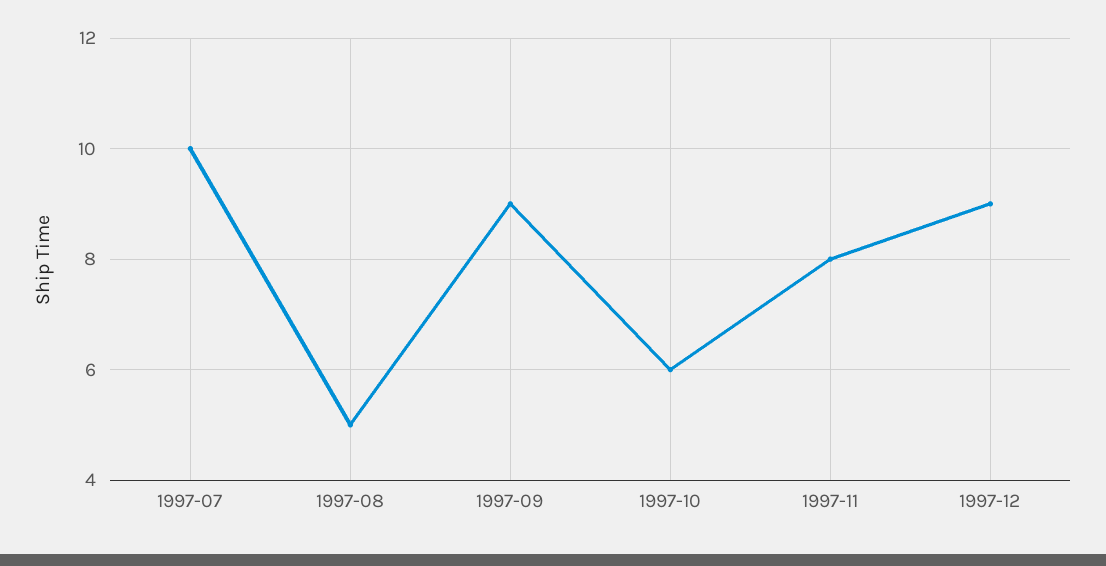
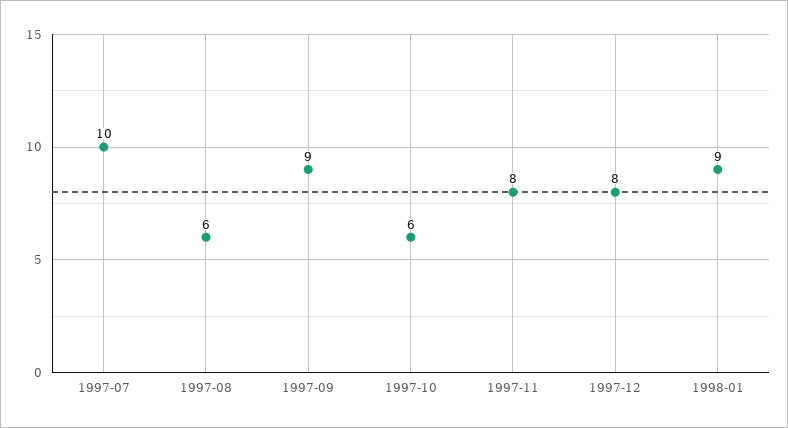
1997-08: 5 -> 6
1997-12: 9 -> 8
1998-01: none -> 9

